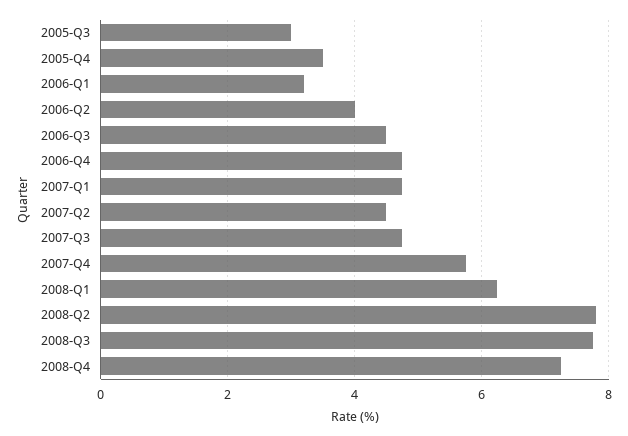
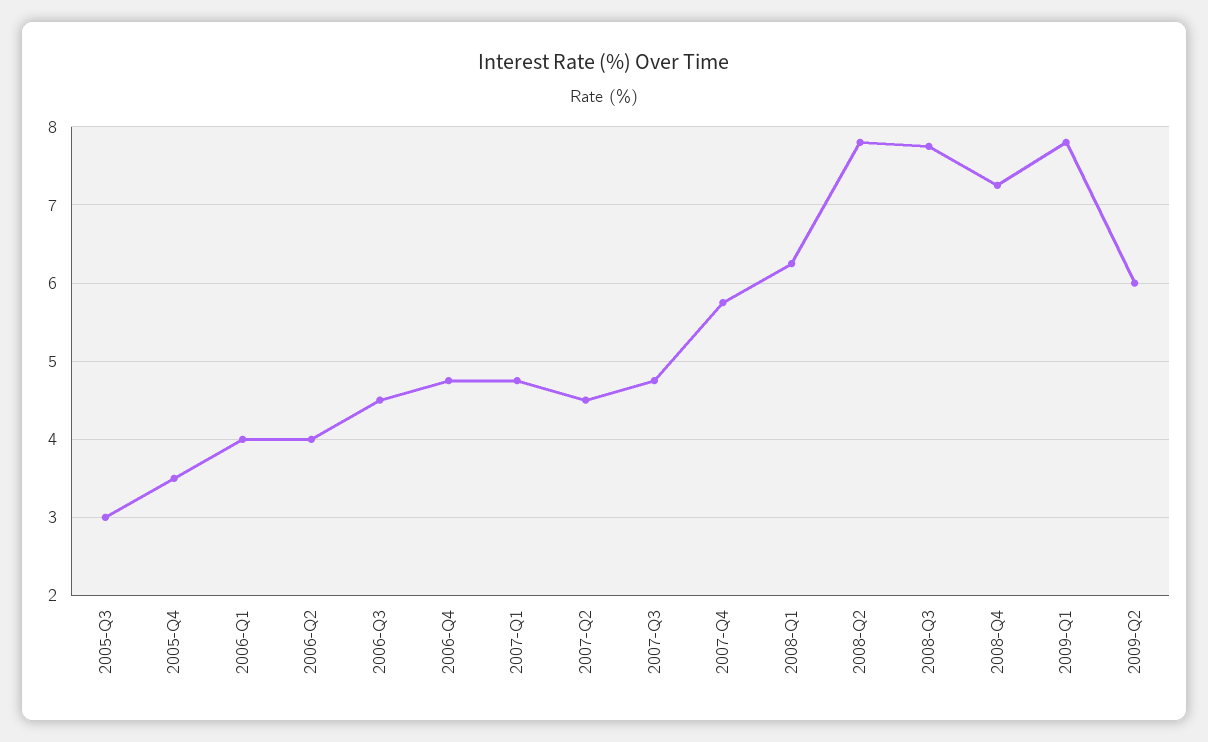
2006-Q1: 3.2 -> 4
2009-Q1: none -> 7.8
2009-Q2: none -> 6

